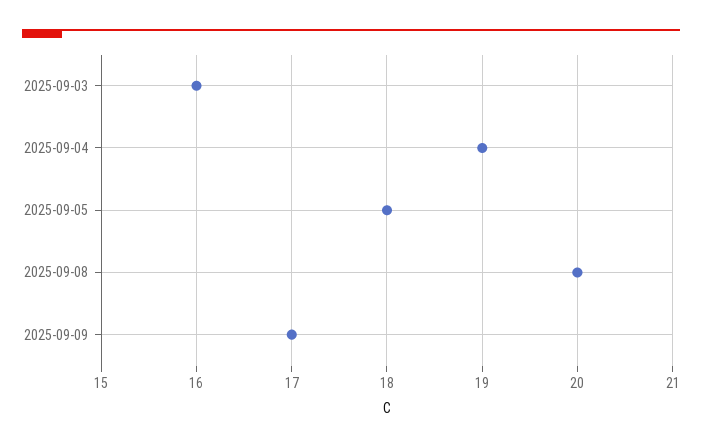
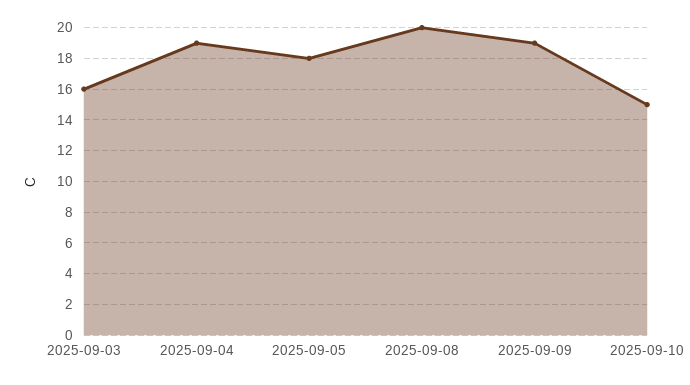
2025-09-09: 17 -> 19
2025-09-10: none -> 15

